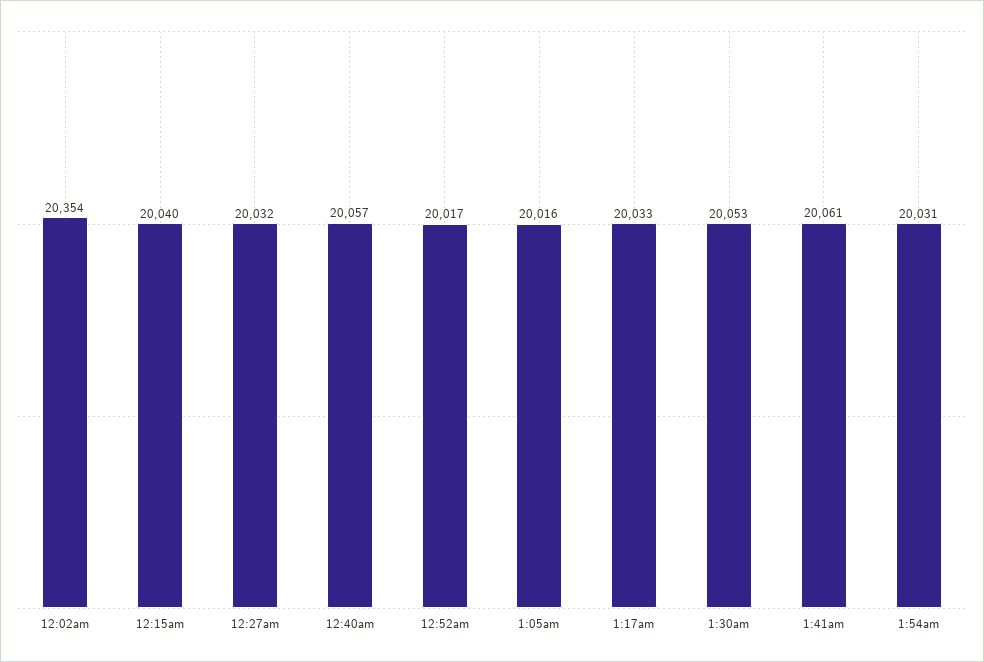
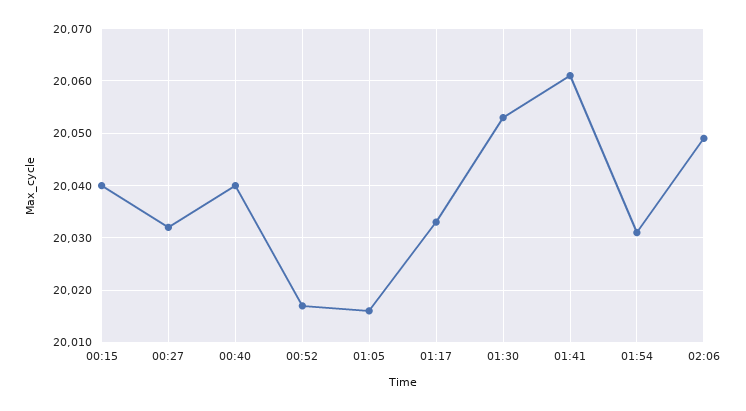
12:02am: 20354 -> none
12:40am: 20057 -> 20040
02:06: none -> 20050

